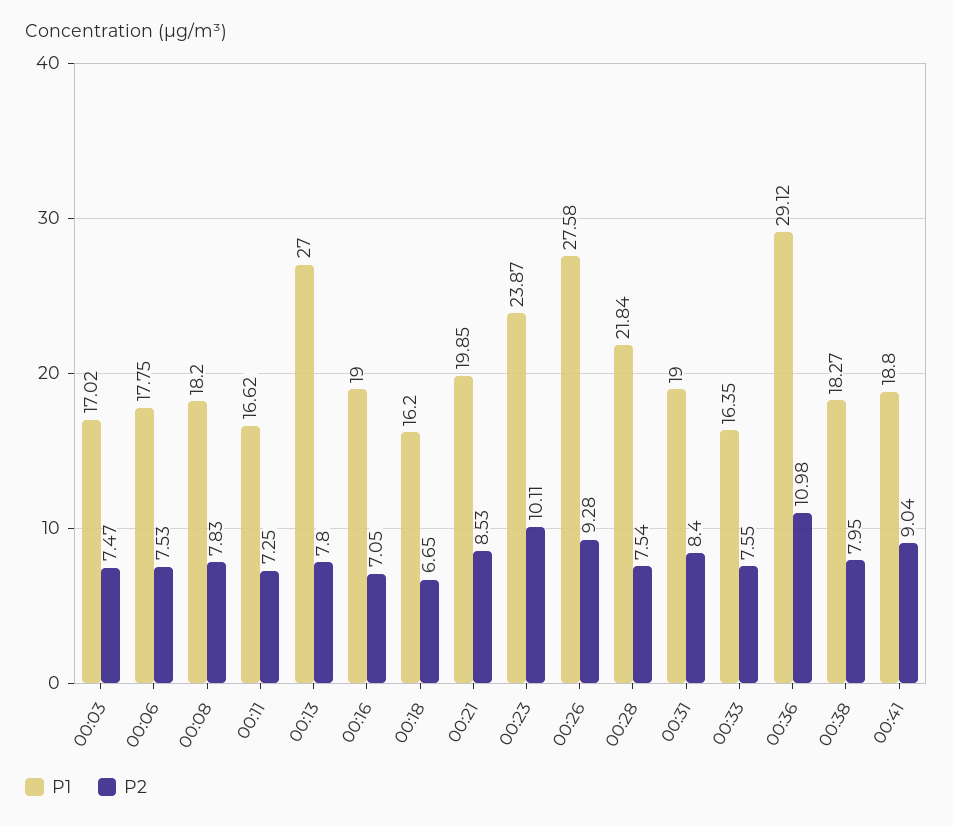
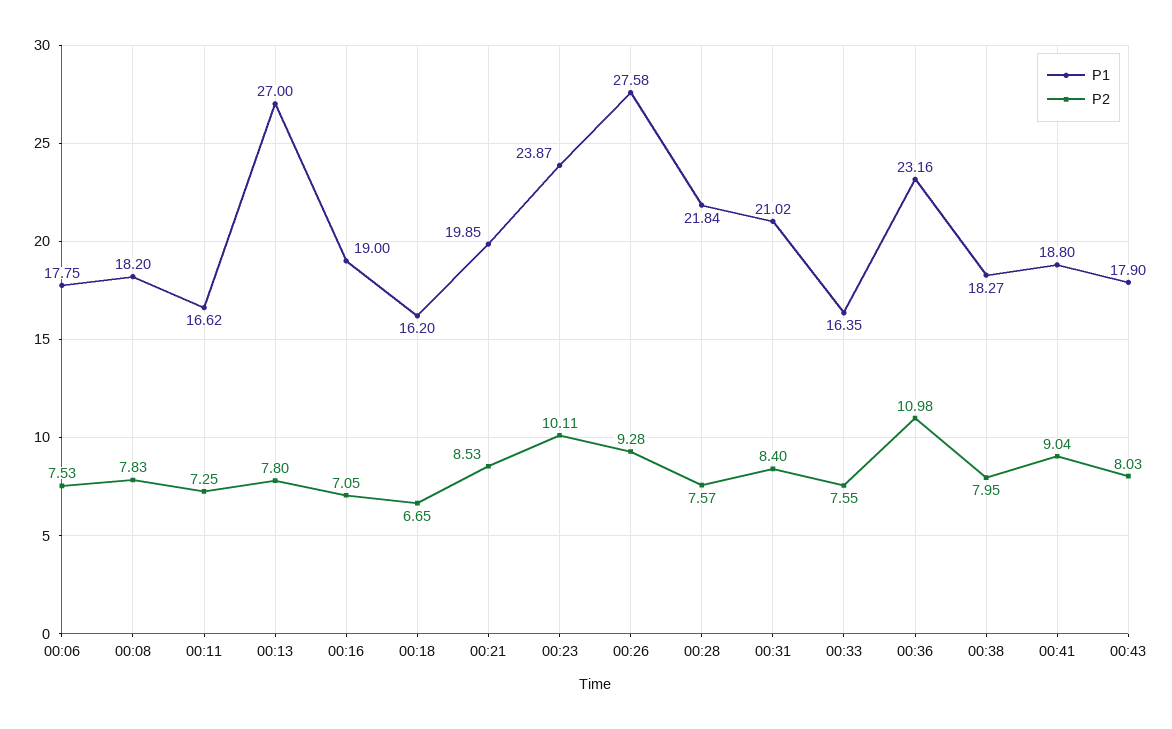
P1, 00:03: 17.02 -> none
P2, 00:03: 7.47 -> none
P2, 00:28: 7.54 -> 7.57
P1, 00:31: 19 -> 21.02
P1, 00:36: 29.12 -> 23.16
P1, 00:43: none -> 17.9
P2, 00:43: none -> 8.03

